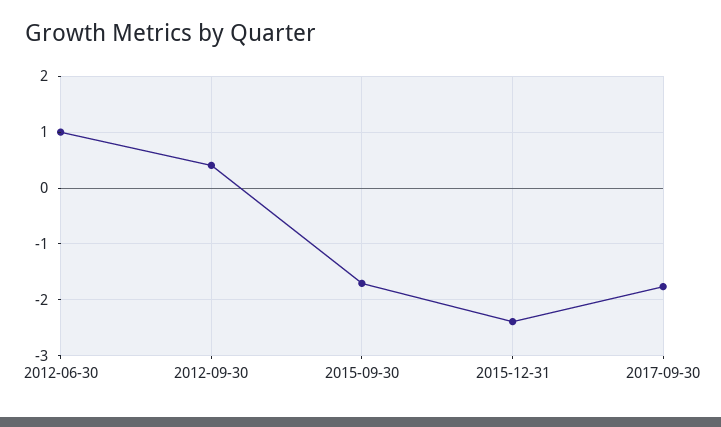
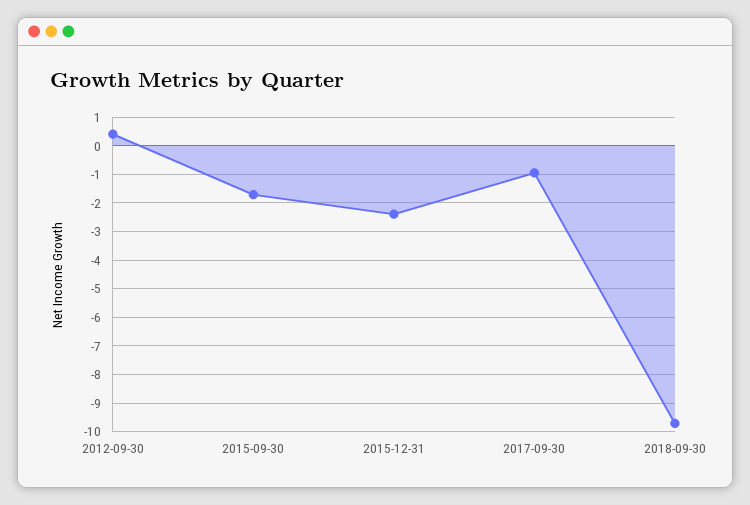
2012-06-30: 1 -> none
2017-09-30: -1.8 -> -1
2018-09-30: none -> -9.75

